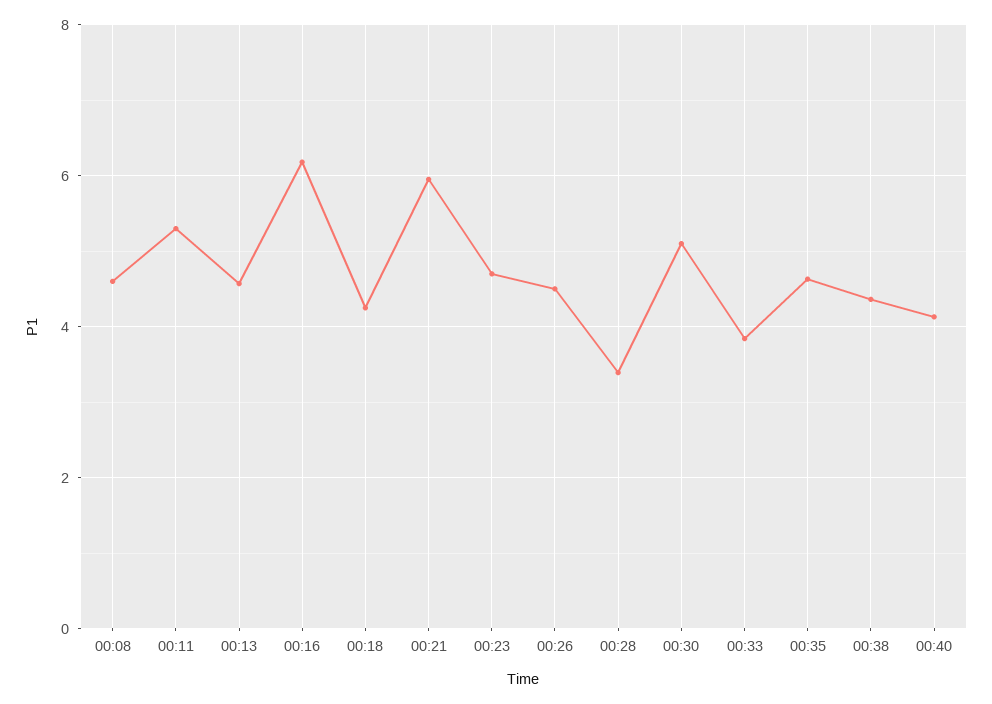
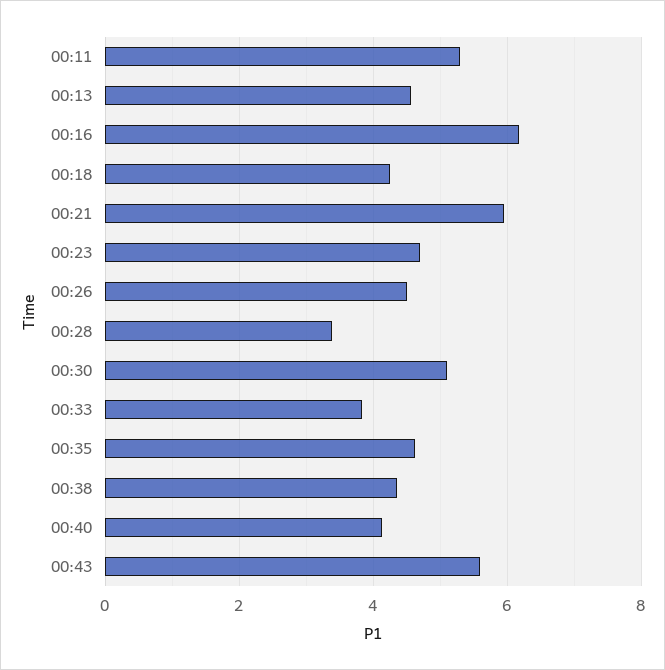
00:08: 4.6 -> none
00:43: none -> 5.6

